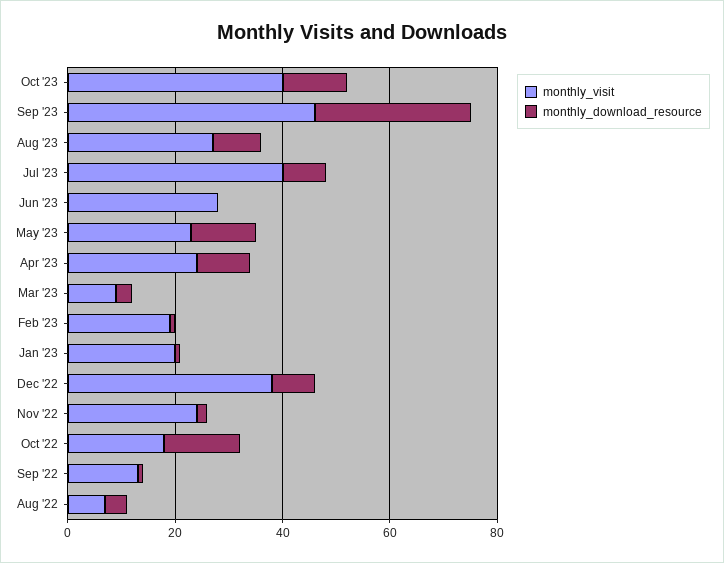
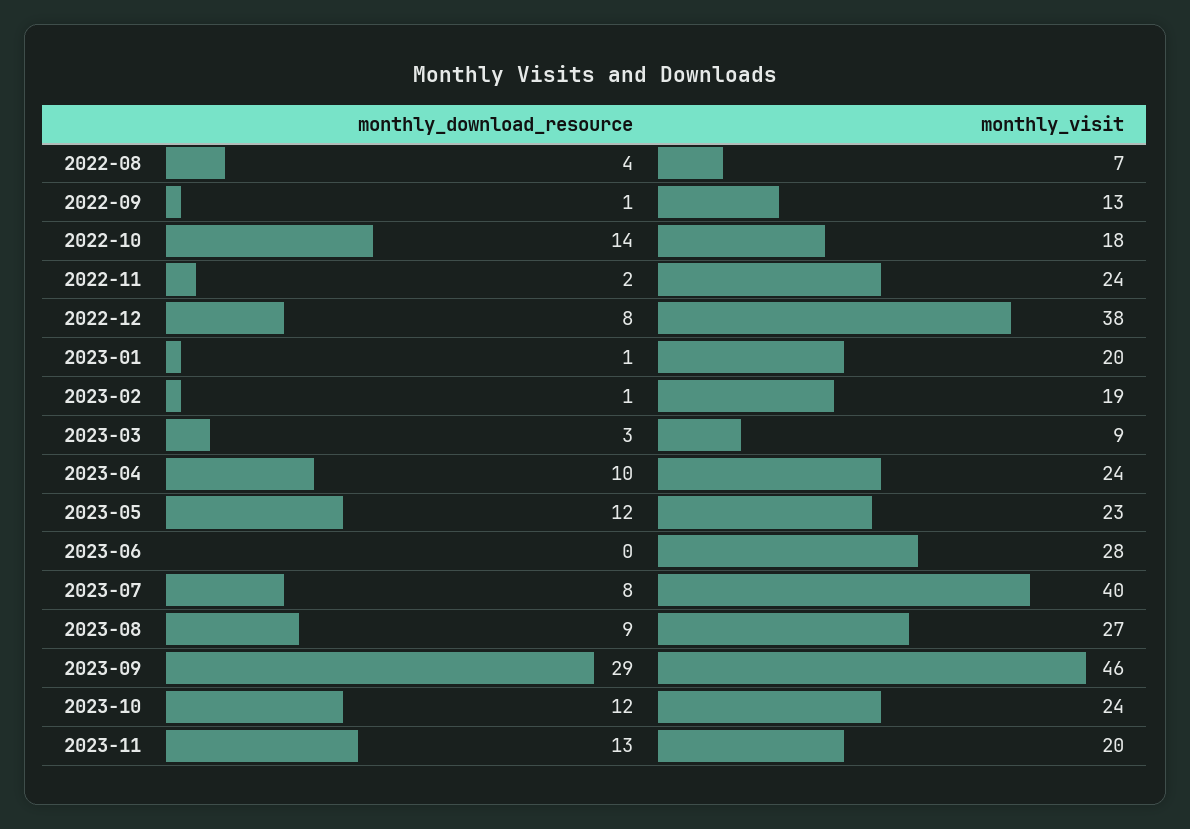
monthly_visit, Oct '23: 40 -> 24
monthly_download_resource, 2023-11: none -> 13
monthly_visit, 2023-11: none -> 20

